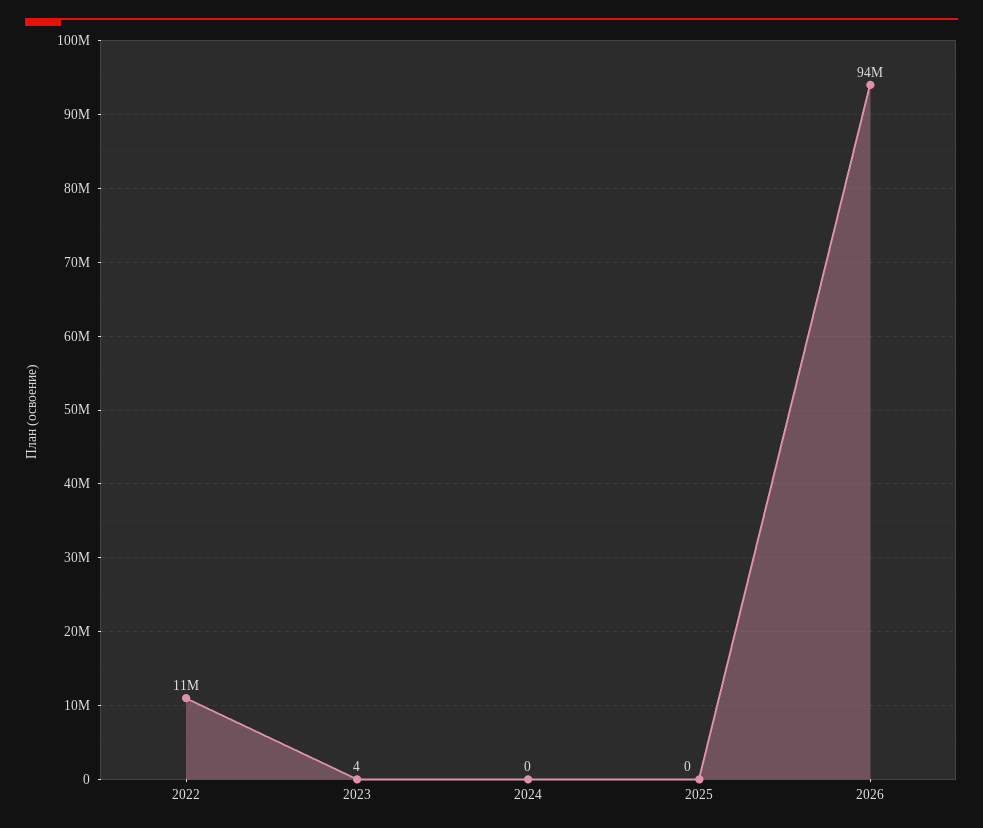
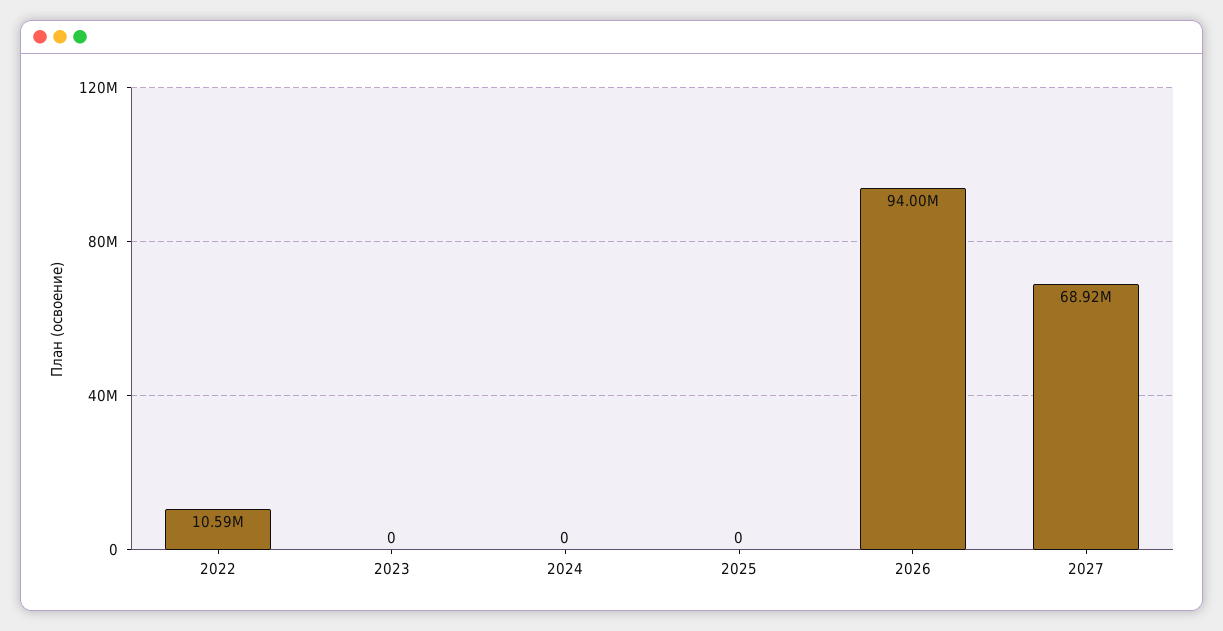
2023: 4 -> 0
2027: none -> 68920000

